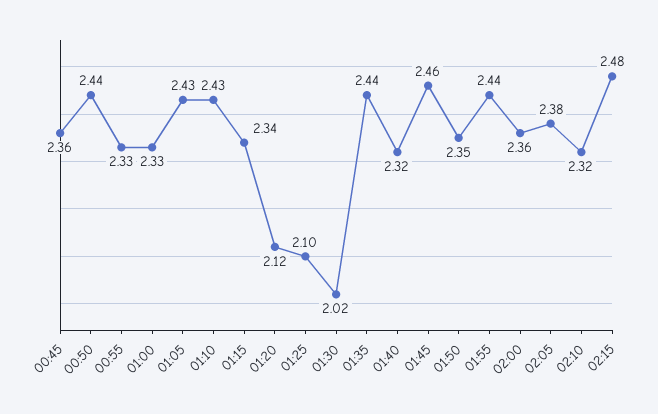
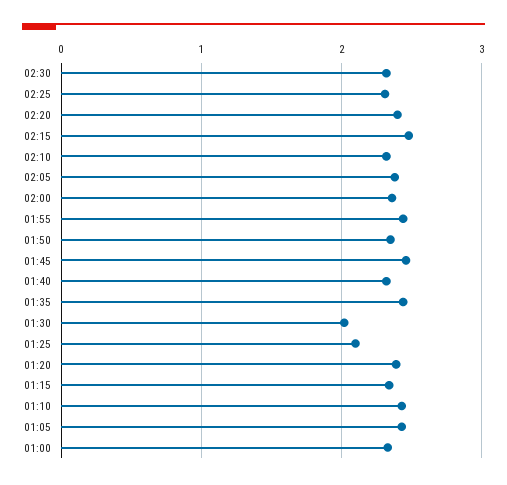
00:45: 2.36 -> none
00:50: 2.44 -> none
00:55: 2.33 -> none
01:20: 2.12 -> 2.4
02:30: none -> 2.3
02:25: none -> 2.3
02:20: none -> 2.4

